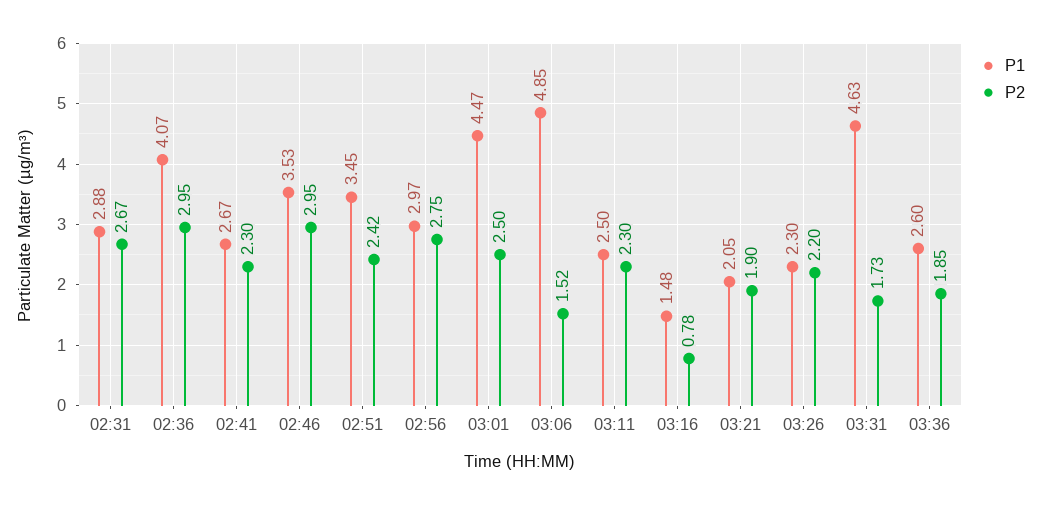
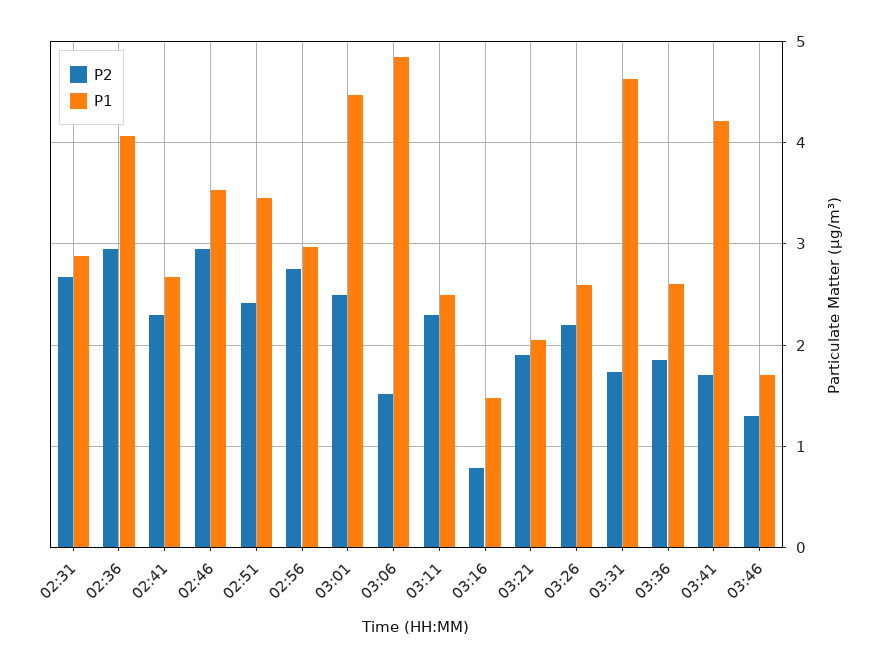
P1, 03:26: 2.3 -> 2.6
P2, 03:41: none -> 1.7
P1, 03:41: none -> 4.2
P2, 03:46: none -> 1.3
P1, 03:46: none -> 1.7

